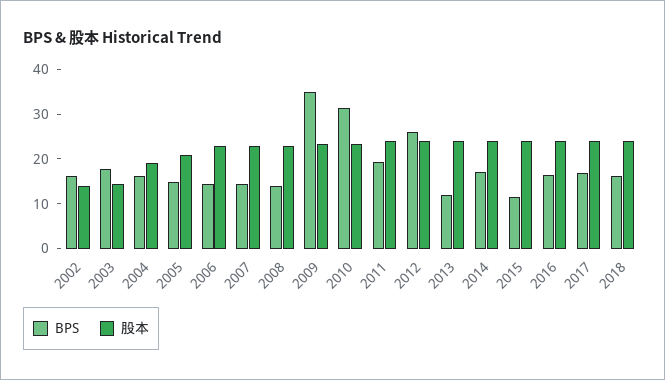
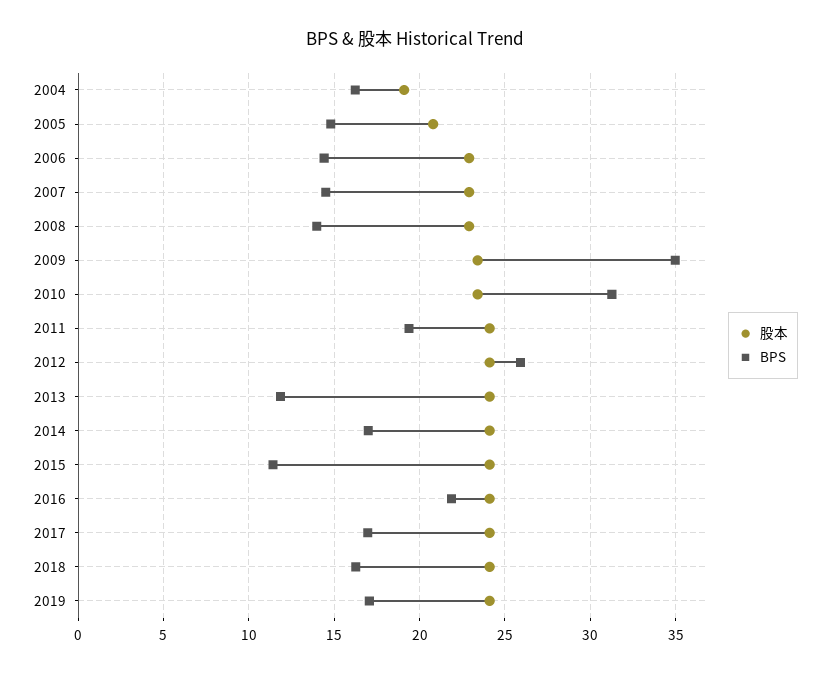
BPS, 2002: 16 -> none
股本, 2002: 14 -> none
BPS, 2003: 18 -> none
股本, 2003: 14 -> none
BPS, 2016: 16 -> 22
股本, 2019: none -> 24
BPS, 2019: none -> 17

